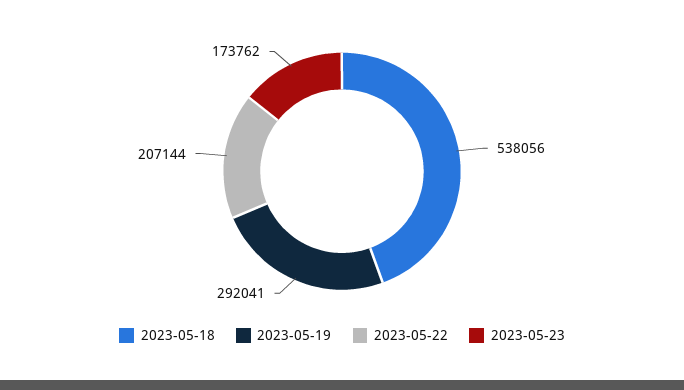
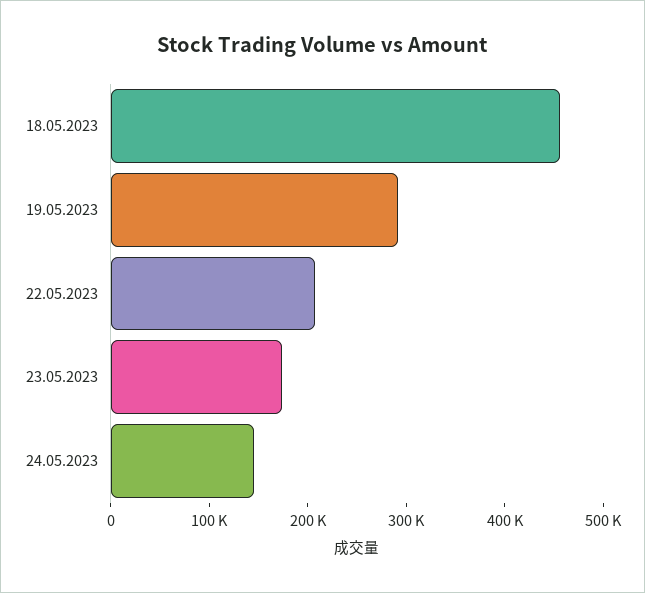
2023-05-18: 538056 -> 460000
24.05.2023: none -> 140000

